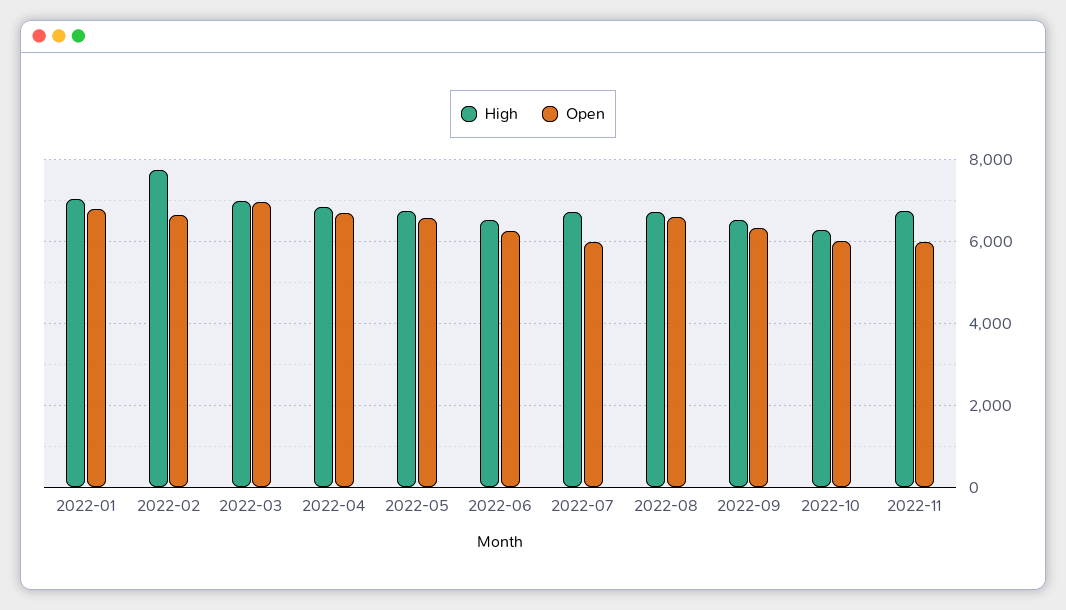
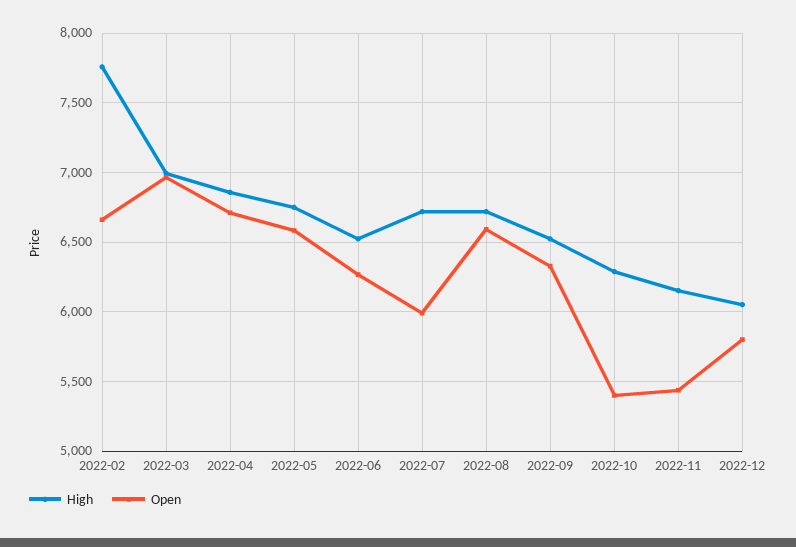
High, 2022-01: 7000 -> none
Open, 2022-01: 6800 -> none
Open, 2022-10: 6000 -> 5400
High, 2022-11: 6800 -> 6150
Open, 2022-11: 6000 -> 5450
High, 2022-12: none -> 6050
Open, 2022-12: none -> 5800

